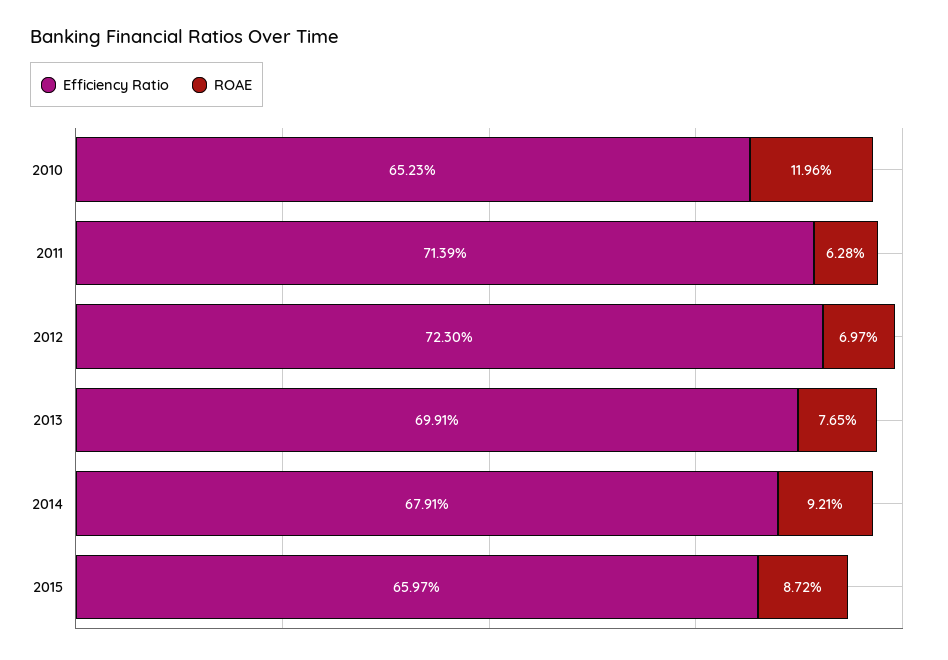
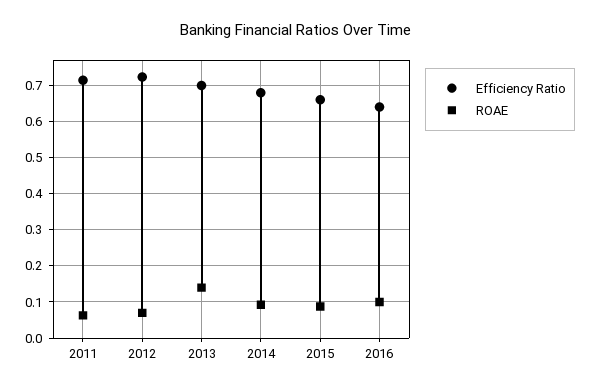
Efficiency Ratio, 2010: 0.6523 -> none
ROAE, 2010: 0.1196 -> none
ROAE, 2013: 0.0765 -> 0.14
Efficiency Ratio, 2016: none -> 0.64
ROAE, 2016: none -> 0.1

